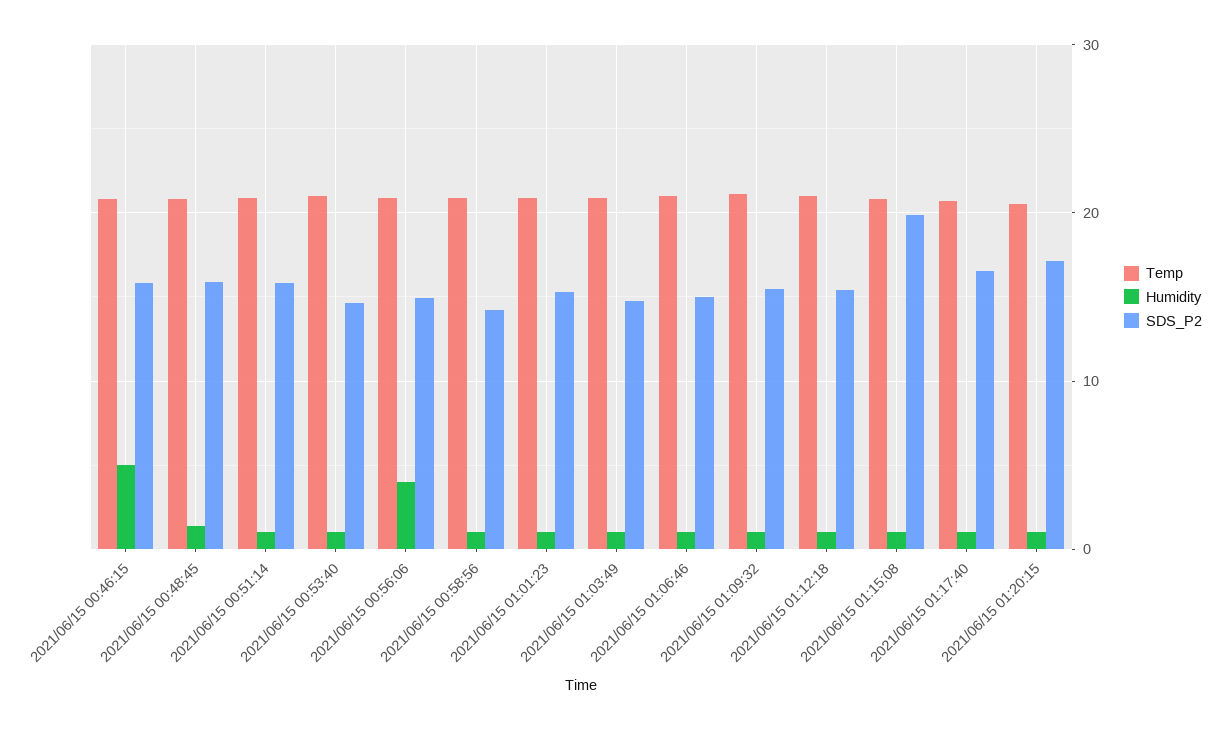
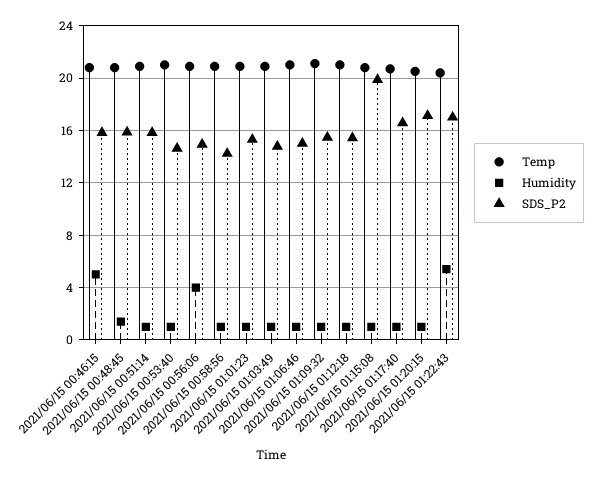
Temp, 2021/06/15 01:22:43: none -> 20.5
Humidity, 2021/06/15 01:22:43: none -> 5.5
SDS_P2, 2021/06/15 01:22:43: none -> 17

